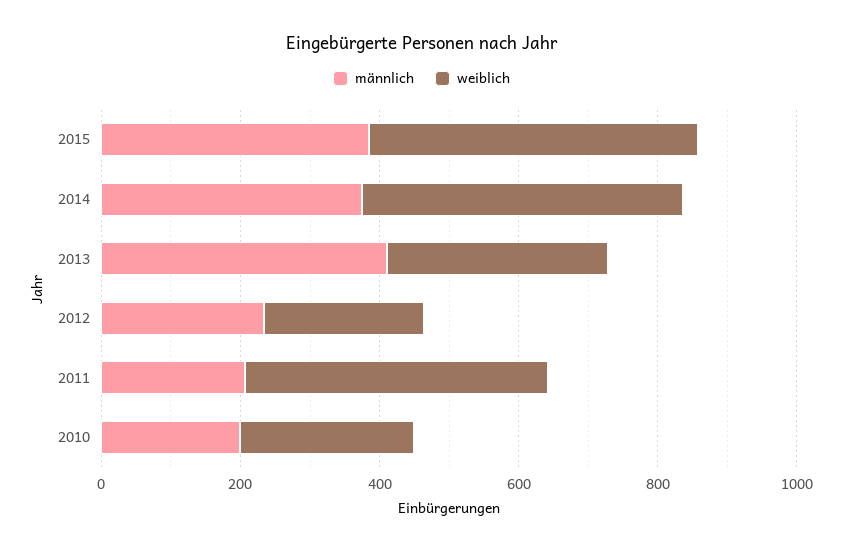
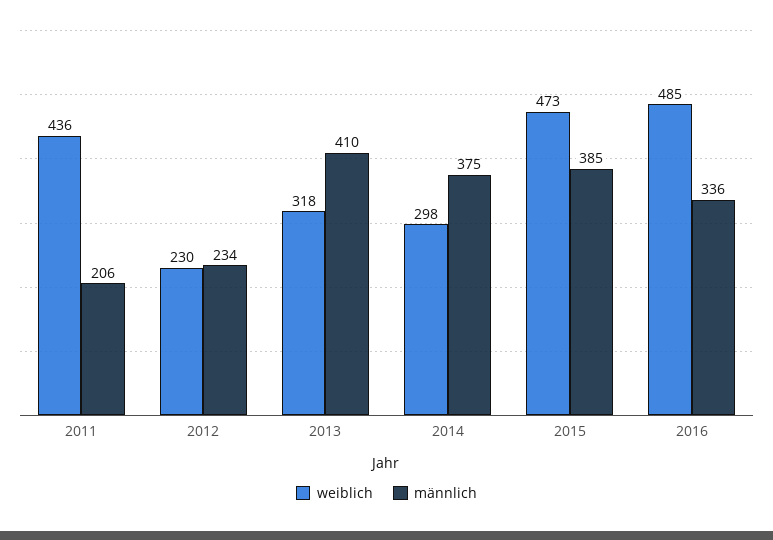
weiblich, 2014: 450 -> 298
männlich, 2010: 200 -> none
weiblich, 2010: 250 -> none
weiblich, 2016: none -> 485
männlich, 2016: none -> 336

